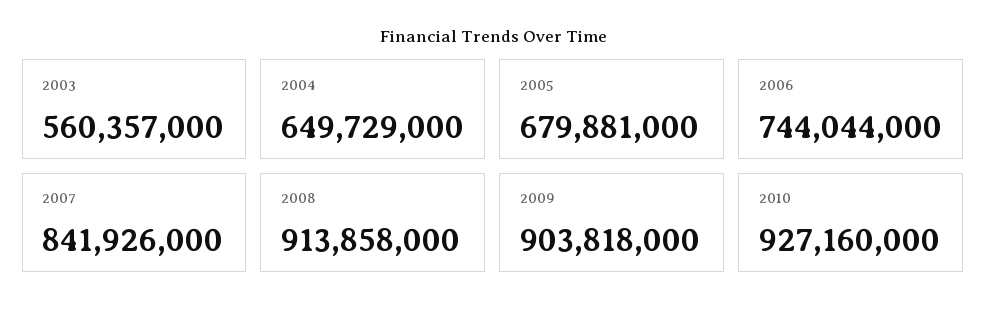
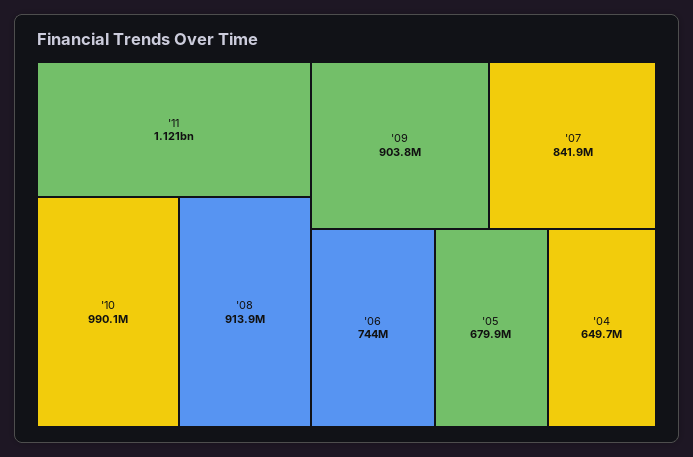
2003: 560357000 -> none
2010: 927160000 -> 990100000
'11: none -> 1121000000

